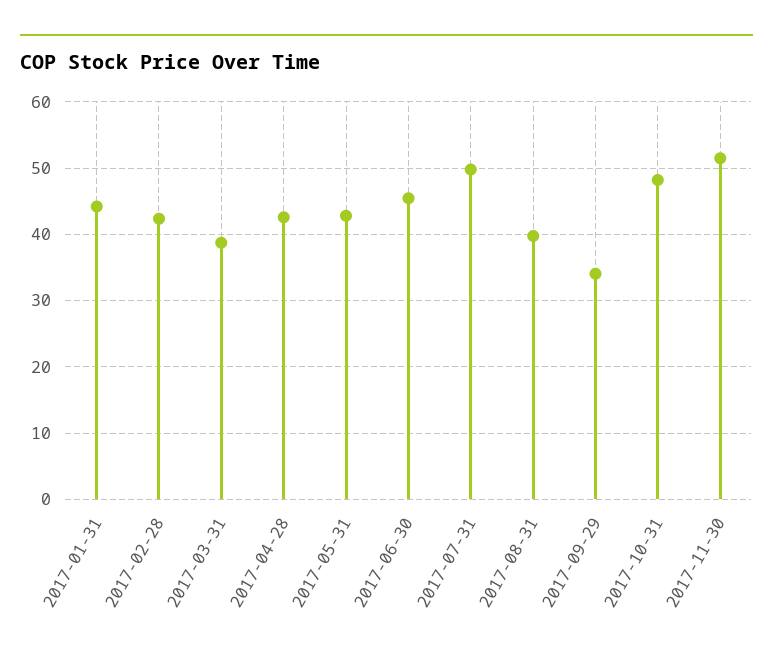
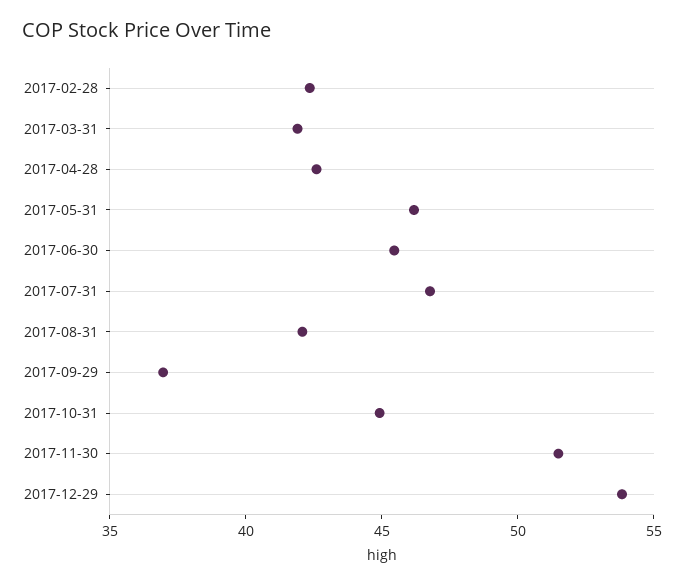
2017-01-31: 44 -> none
2017-03-31: 39 -> 42
2017-05-31: 43 -> 46
2017-07-31: 50 -> 47
2017-08-31: 40 -> 42
2017-09-29: 34 -> 37
2017-10-31: 48 -> 45
2017-12-29: none -> 54

